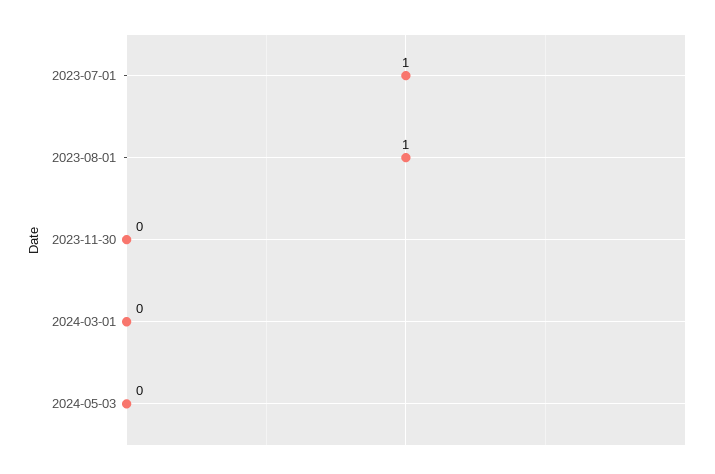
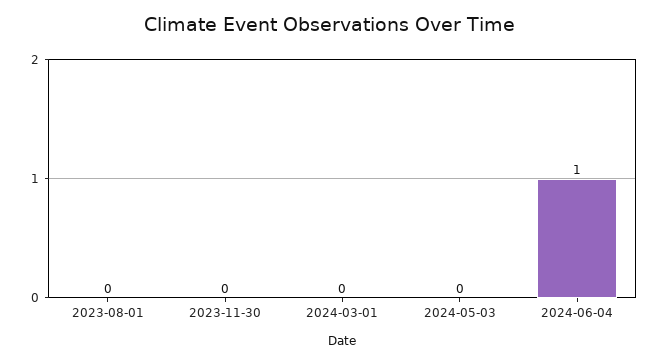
2023-07-01: 1 -> none
2023-08-01: 1 -> 0
2024-06-04: none -> 1

